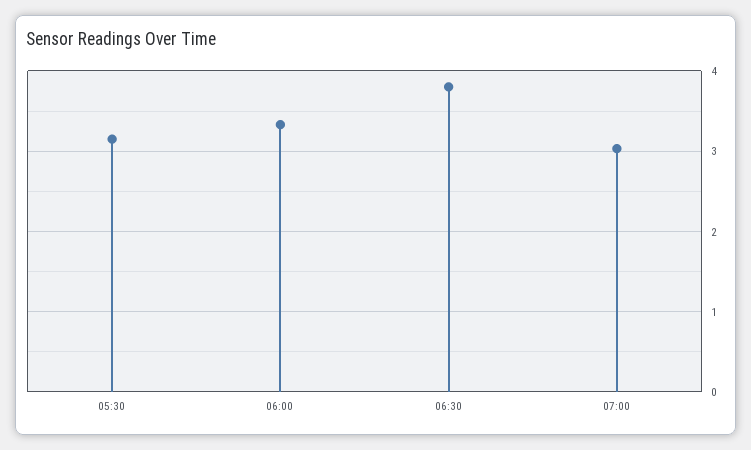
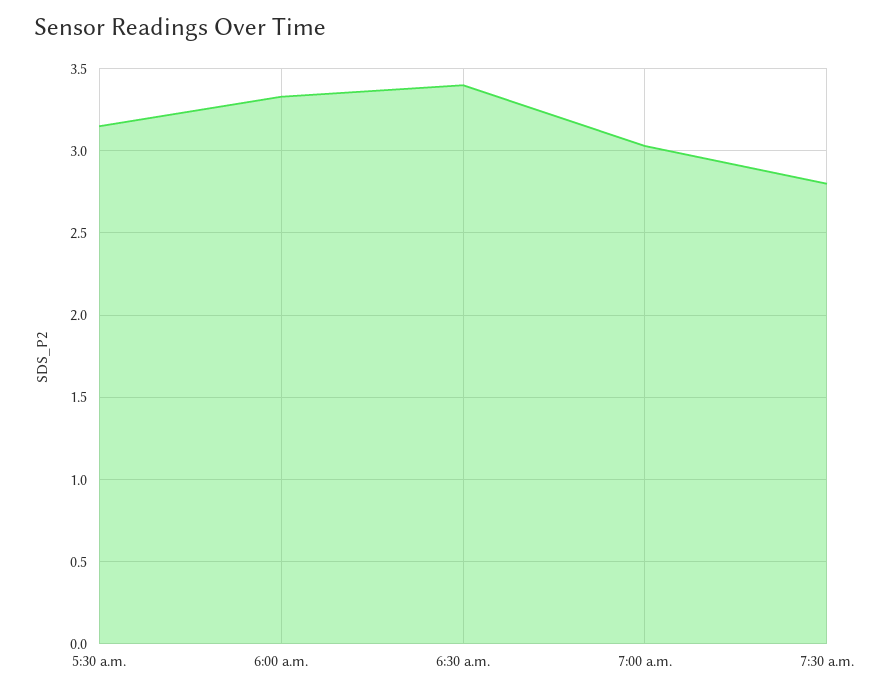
06:30: 3.8 -> 3.4
7:30 a.m.: none -> 2.8

